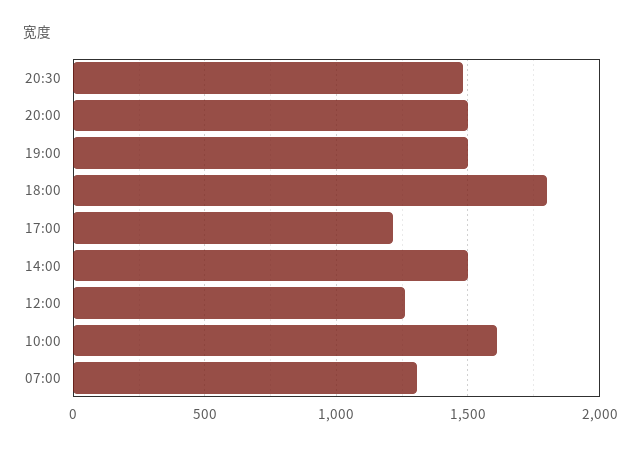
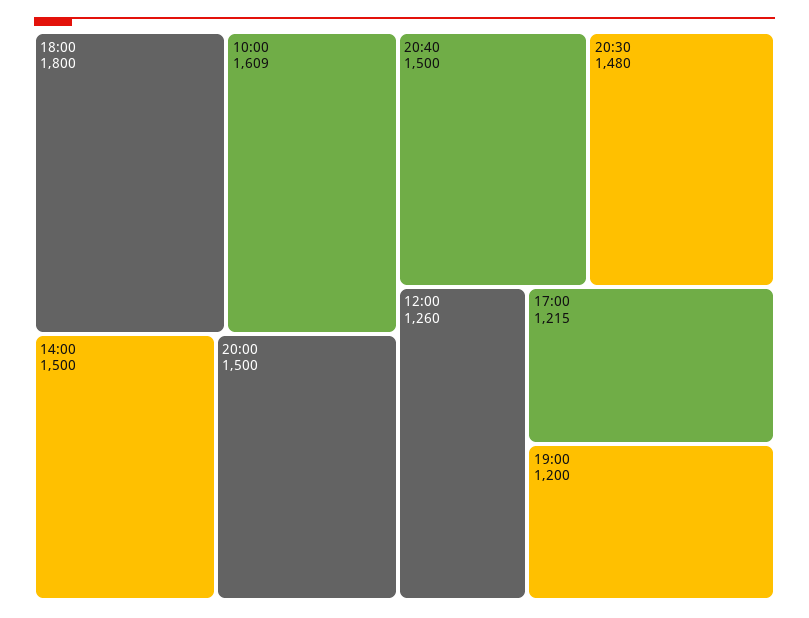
19:00: 1500 -> 1200
07:00: 1300 -> none
20:40: none -> 1500

